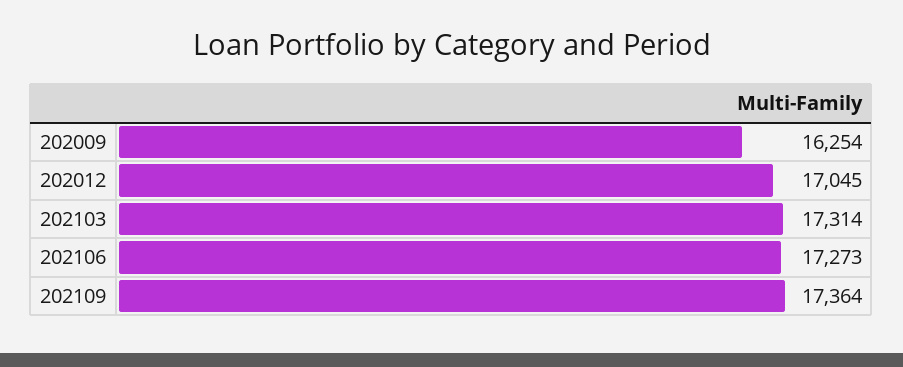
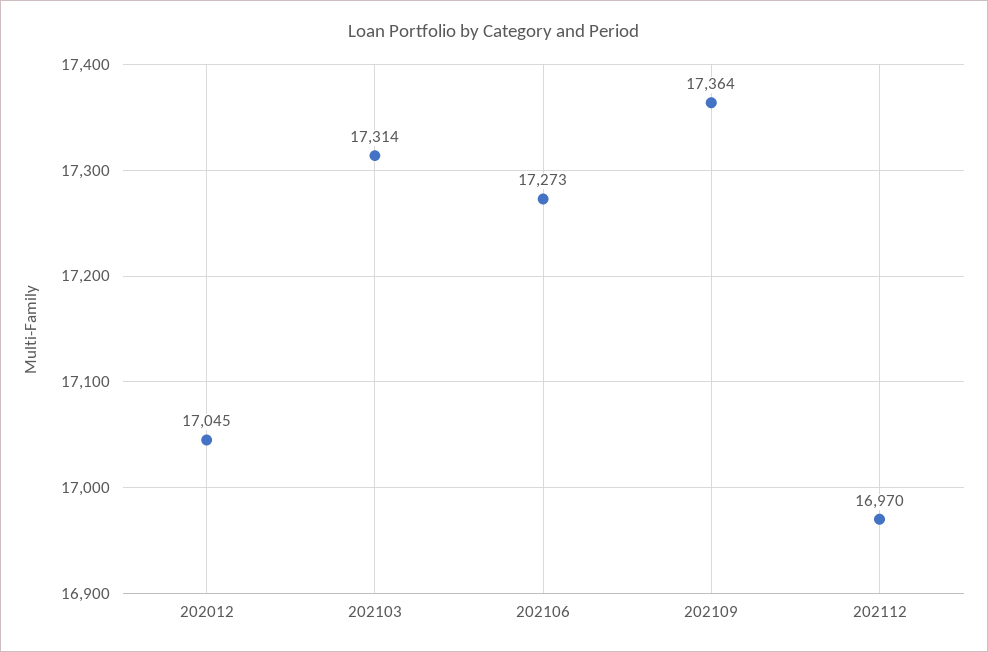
202009: 16254 -> none
202112: none -> 16970

